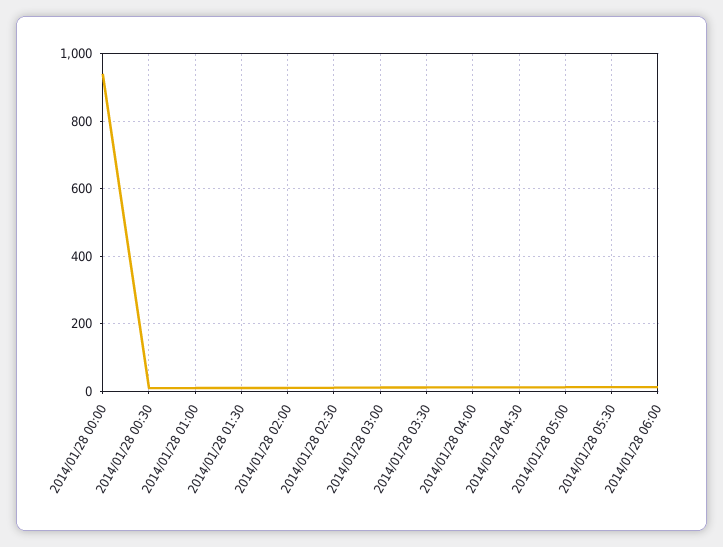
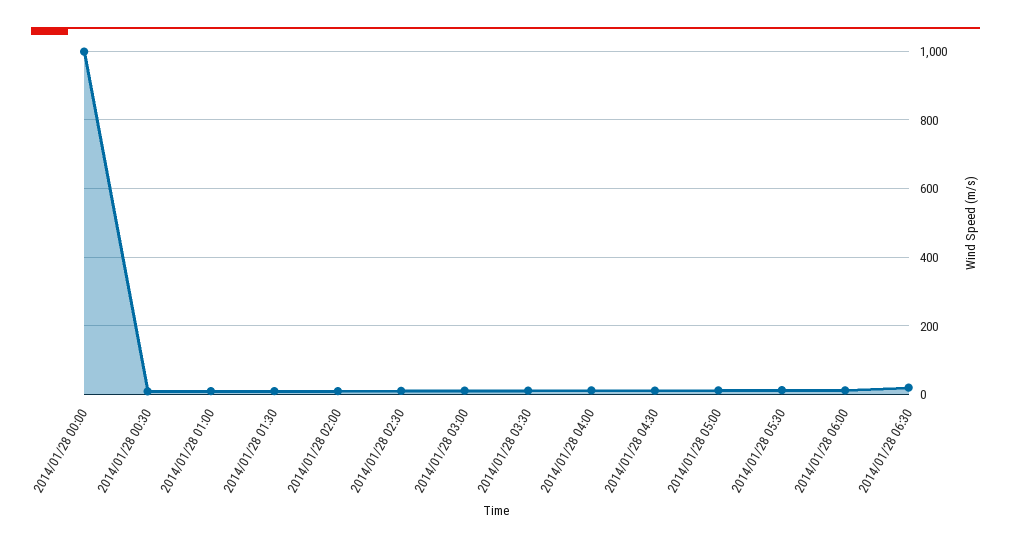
2014/01/28 00:00: 940 -> 1000
2014/01/28 06:30: none -> 20

